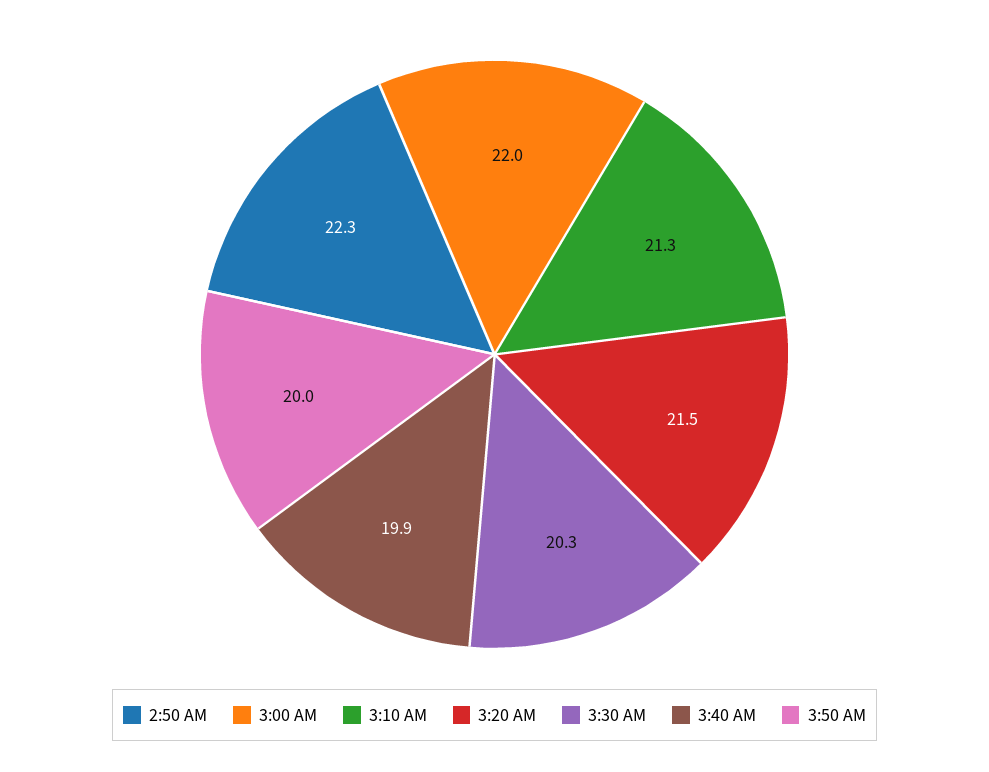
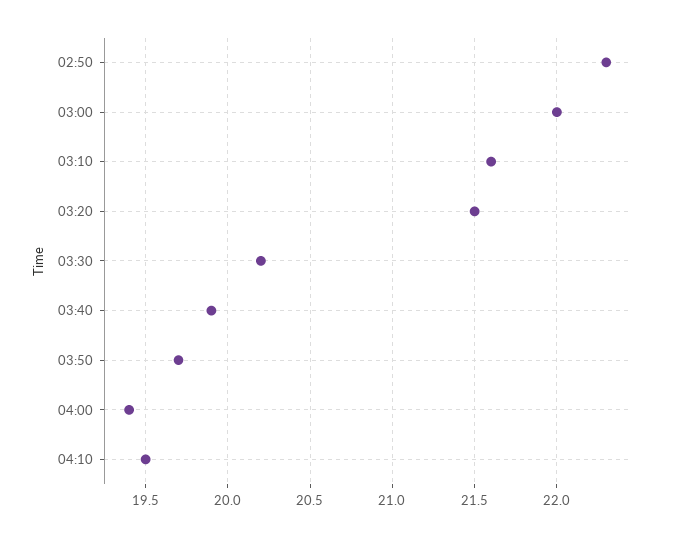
3:10 AM: 21.3 -> 21.6
3:30 AM: 20.3 -> 20.2
3:50 AM: 20 -> 19.7
04:00: none -> 19.4
04:10: none -> 19.5

